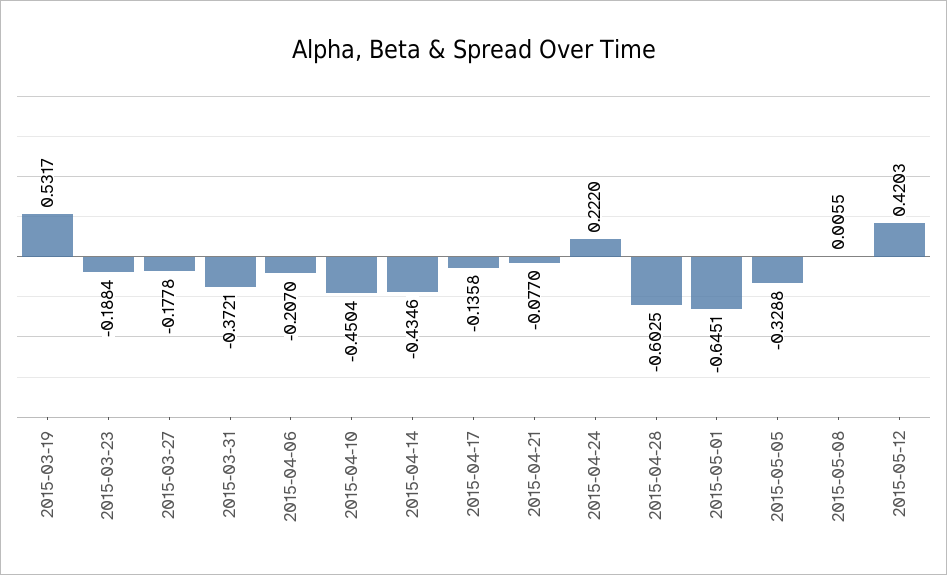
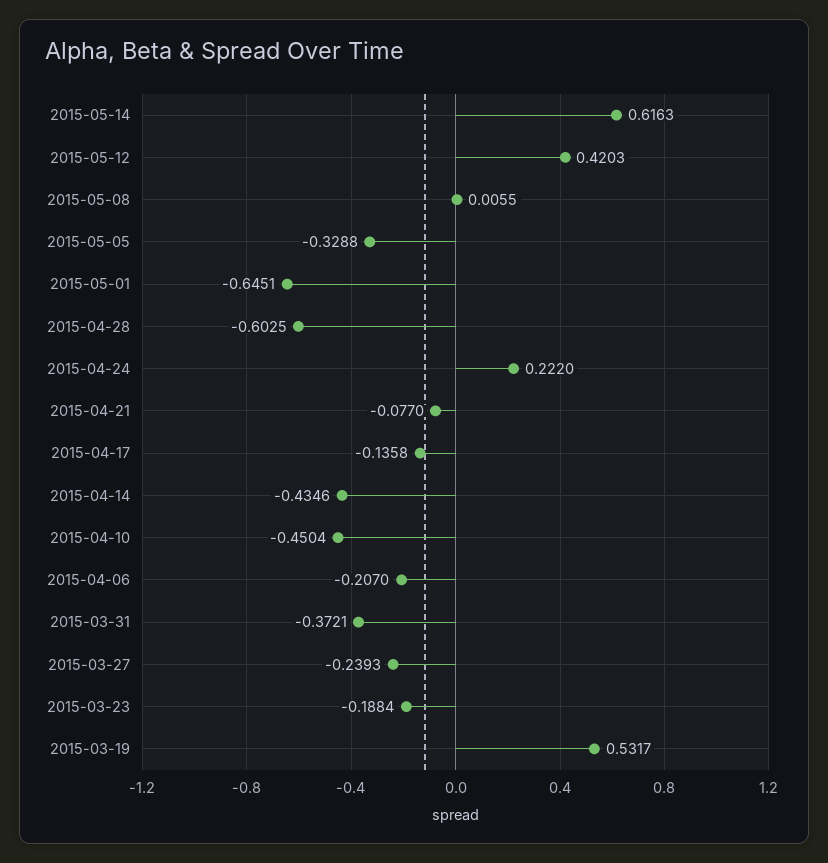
2015-03-27: -0.1778 -> -0.2393
2015-05-14: none -> 0.6163

